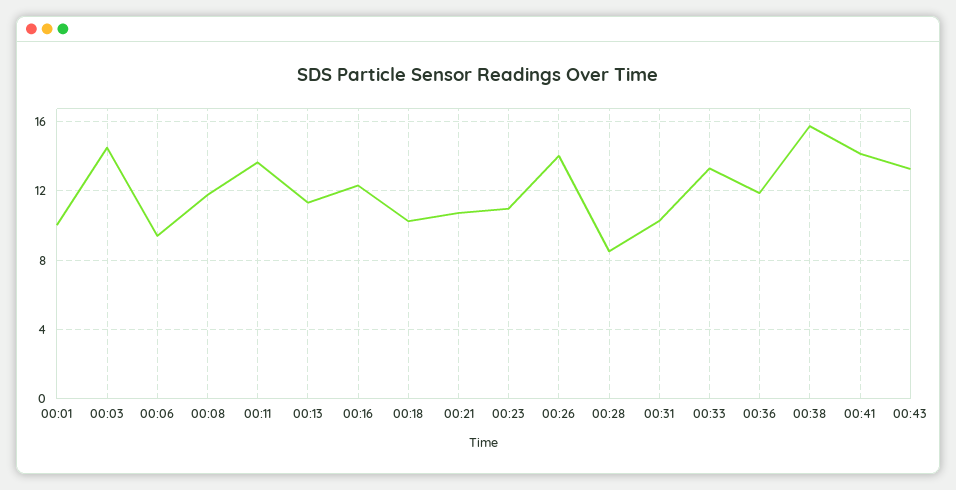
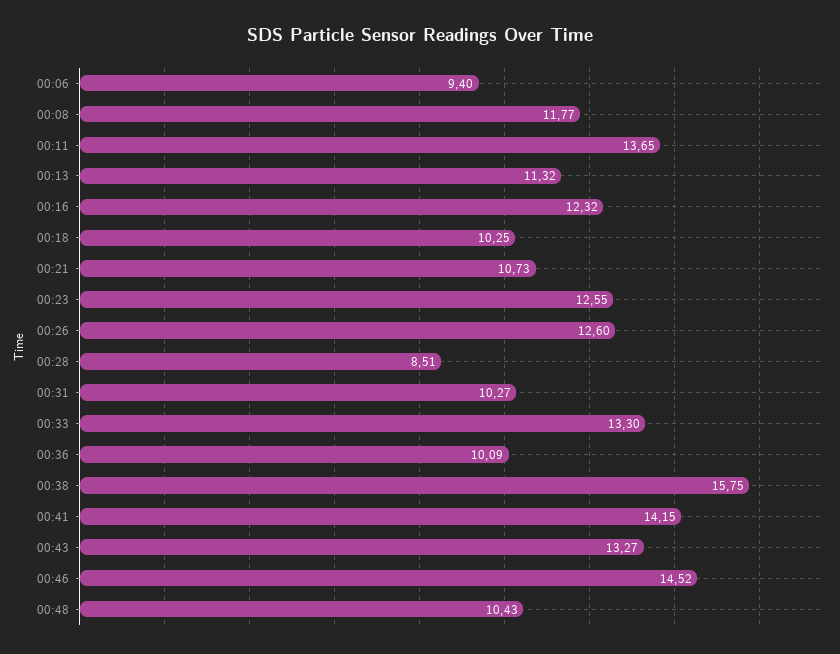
00:01: 10 -> none
00:03: 14.5 -> none
00:23: 11 -> 12.55
00:26: 14 -> 12.6
00:36: 12 -> 10.09
00:46: none -> 14.52
00:48: none -> 10.43

